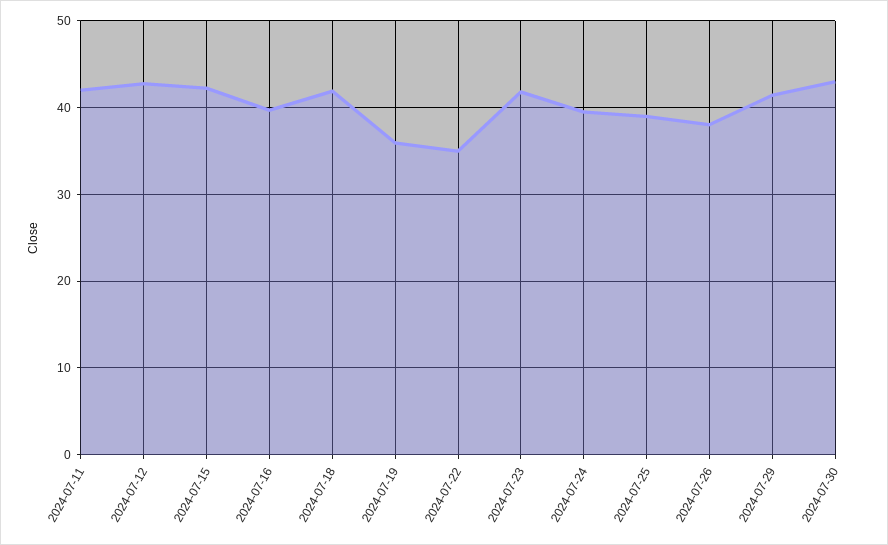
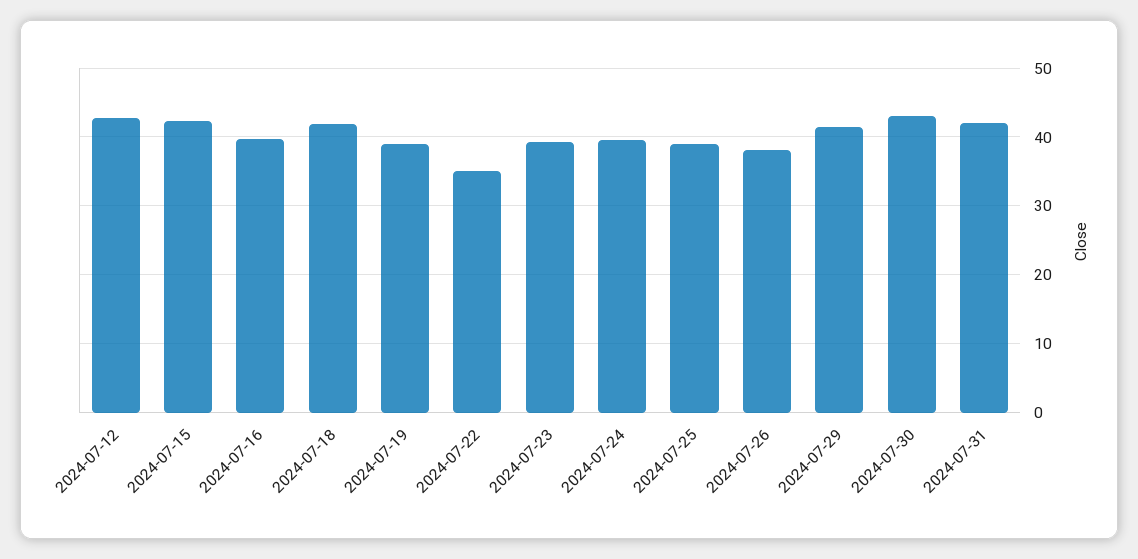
2024-07-11: 42 -> none
2024-07-19: 36 -> 39
2024-07-23: 42 -> 39
2024-07-31: none -> 42

